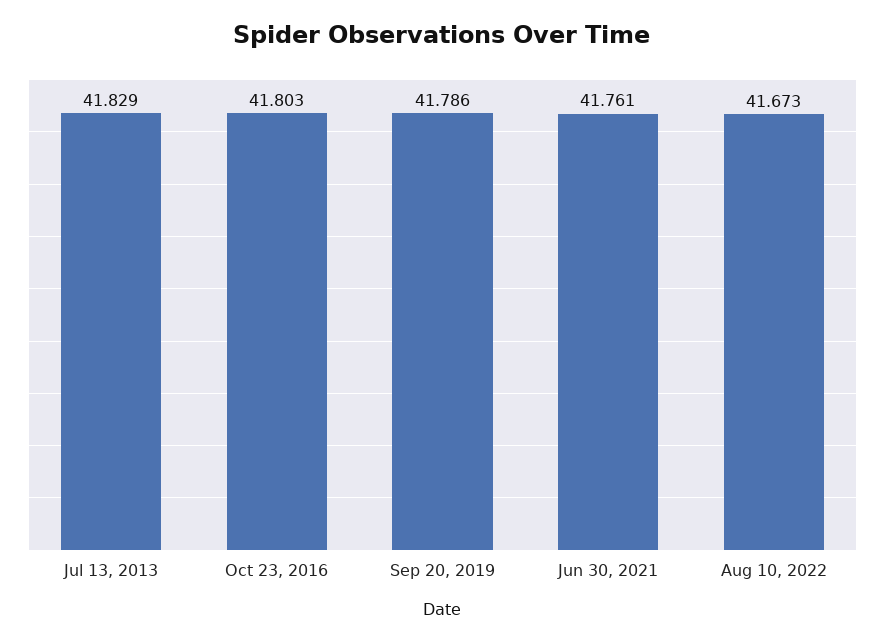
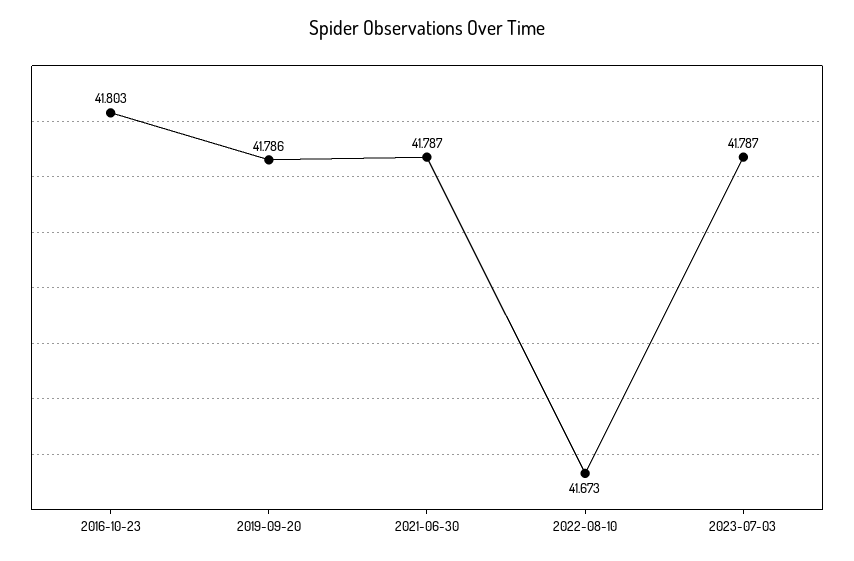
Jul 13, 2013: 41.829 -> none
Jun 30, 2021: 41.761 -> 41.787
2023-07-03: none -> 41.787

